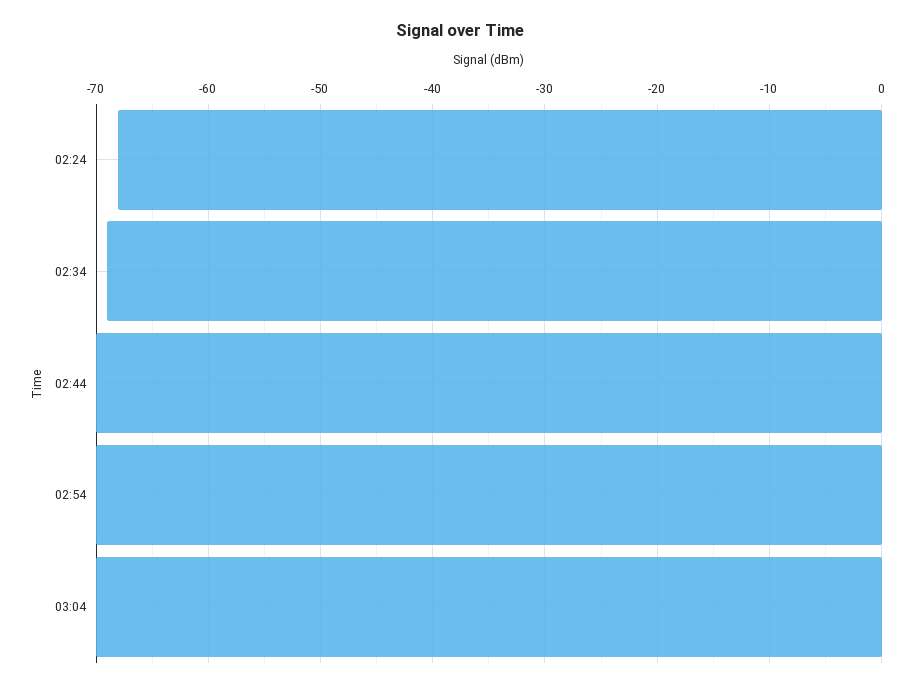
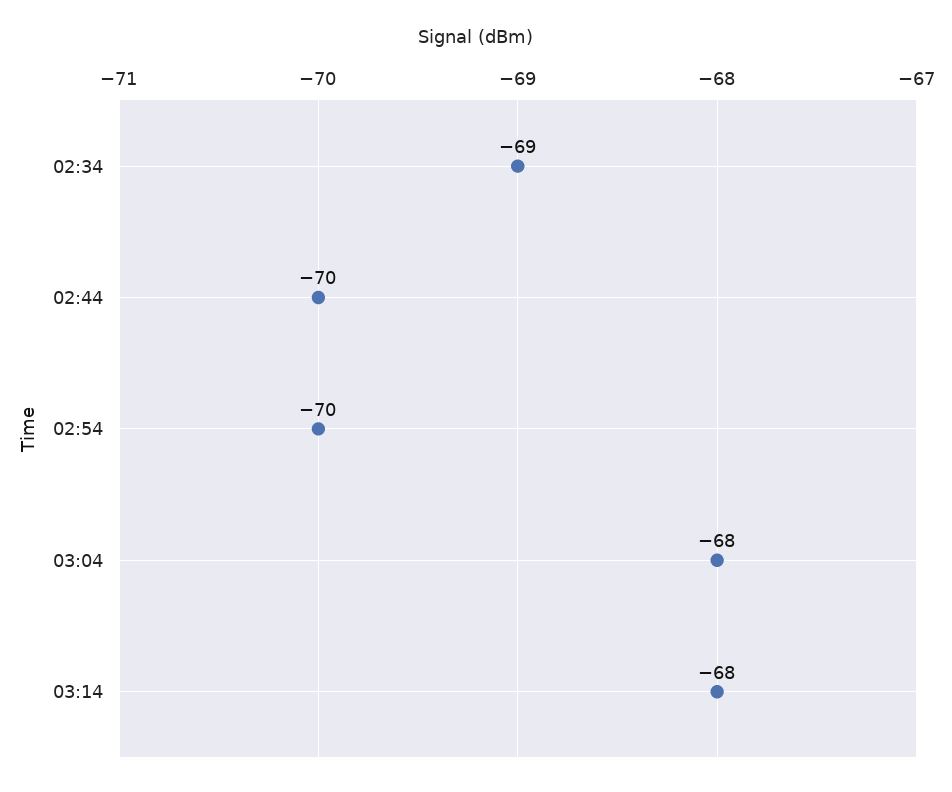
02:24: -68 -> none
03:04: -70 -> -68
03:14: none -> -68

